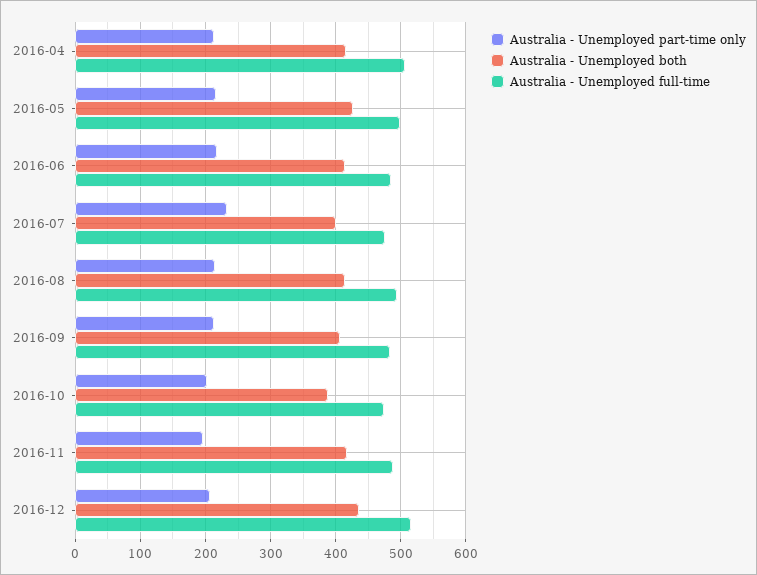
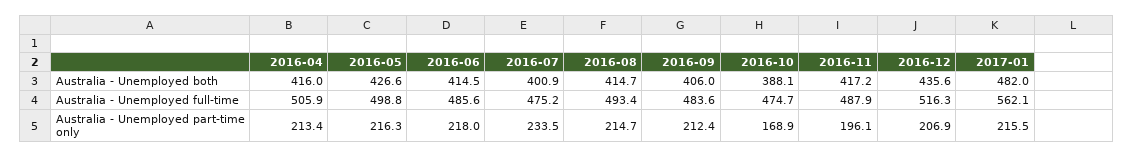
Australia - Unemployed part-time only, 2016-10: 200 -> 168.9
Australia - Unemployed both, 2017-01: none -> 482
Australia - Unemployed full-time, 2017-01: none -> 562.1
Australia - Unemployed part-time only, 2017-01: none -> 215.5

